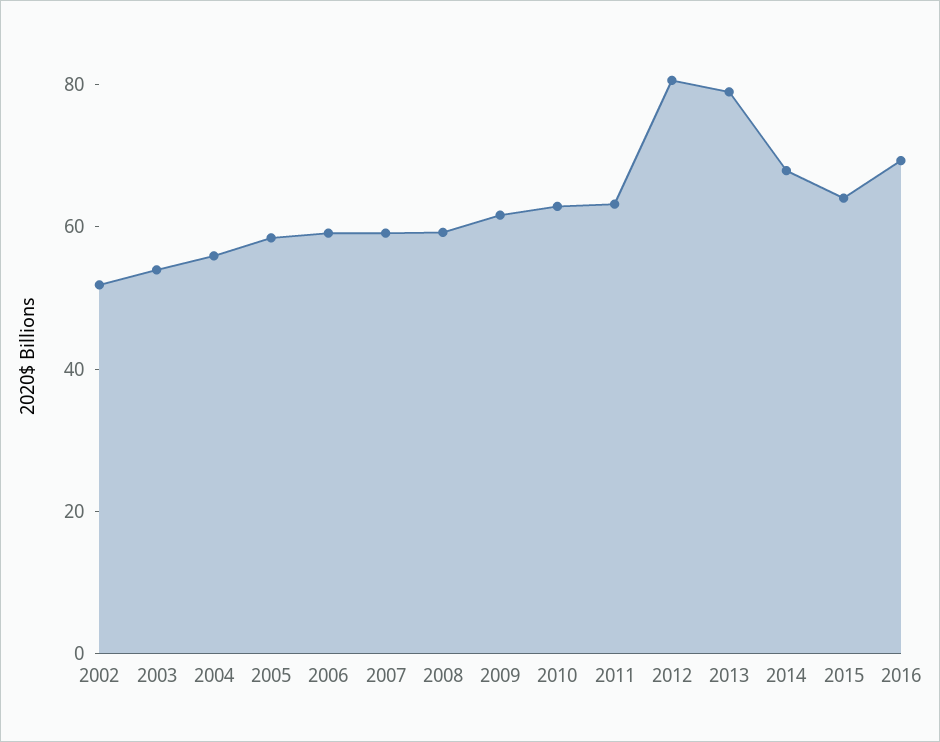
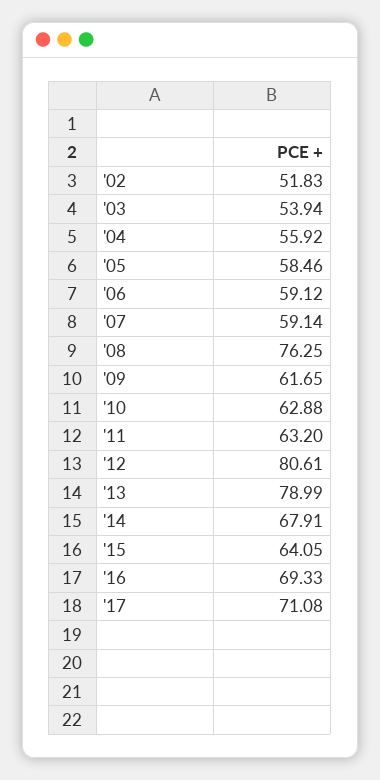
2008: 60 -> 76.25
'17: none -> 71.08

